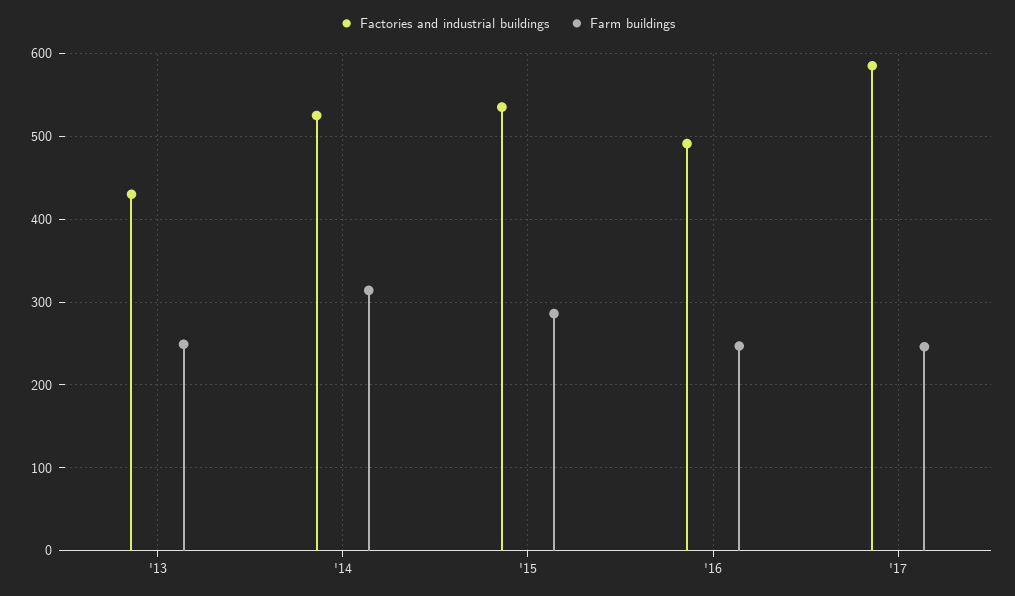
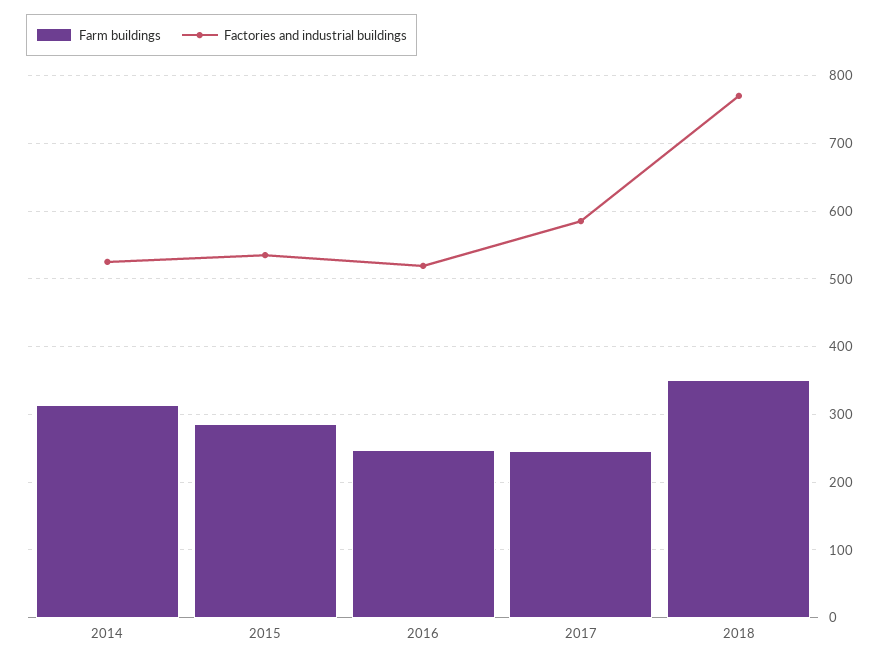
Factories and industrial buildings, '13: 430 -> none
Farm buildings, '13: 250 -> none
Factories and industrial buildings, '16: 490 -> 520
Farm buildings, 2018: none -> 350
Factories and industrial buildings, 2018: none -> 770

